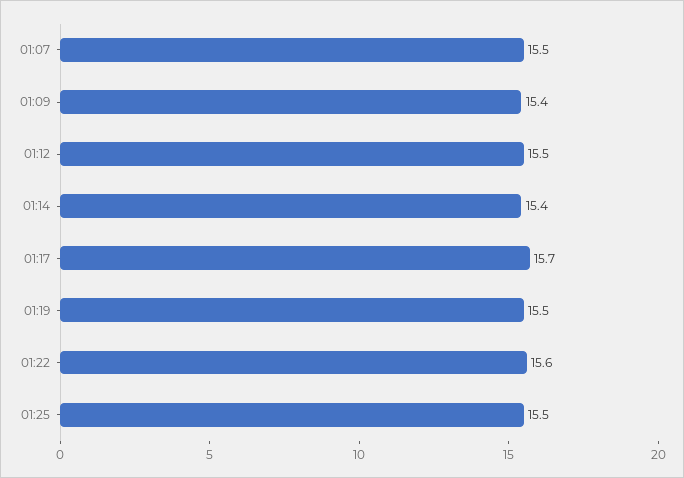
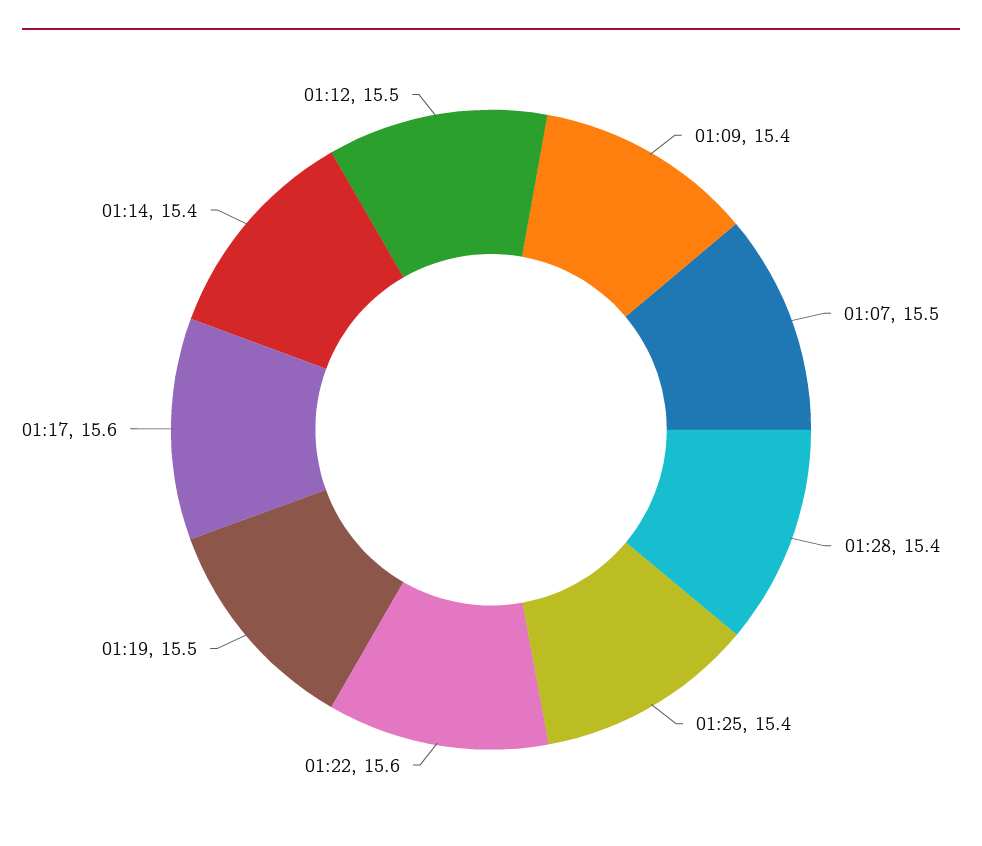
01:17: 15.7 -> 15.6
01:25: 15.5 -> 15.4
01:28: none -> 15.4

